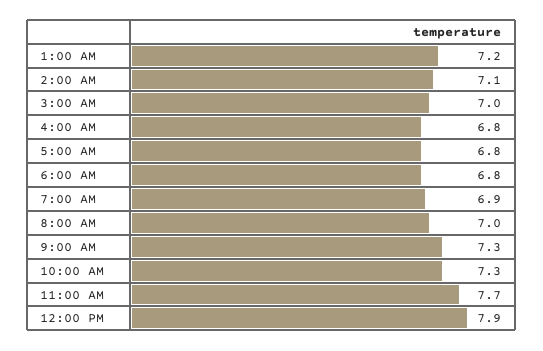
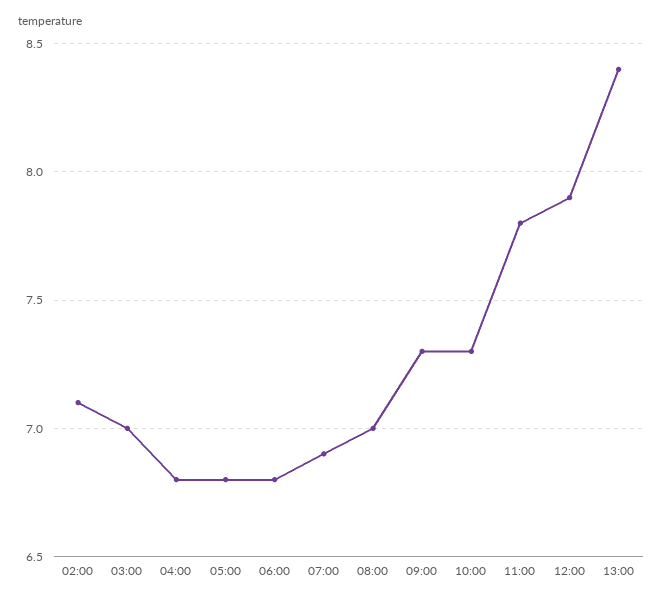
1:00 AM: 7.2 -> none
11:00 AM: 7.7 -> 7.8
13:00: none -> 8.4

